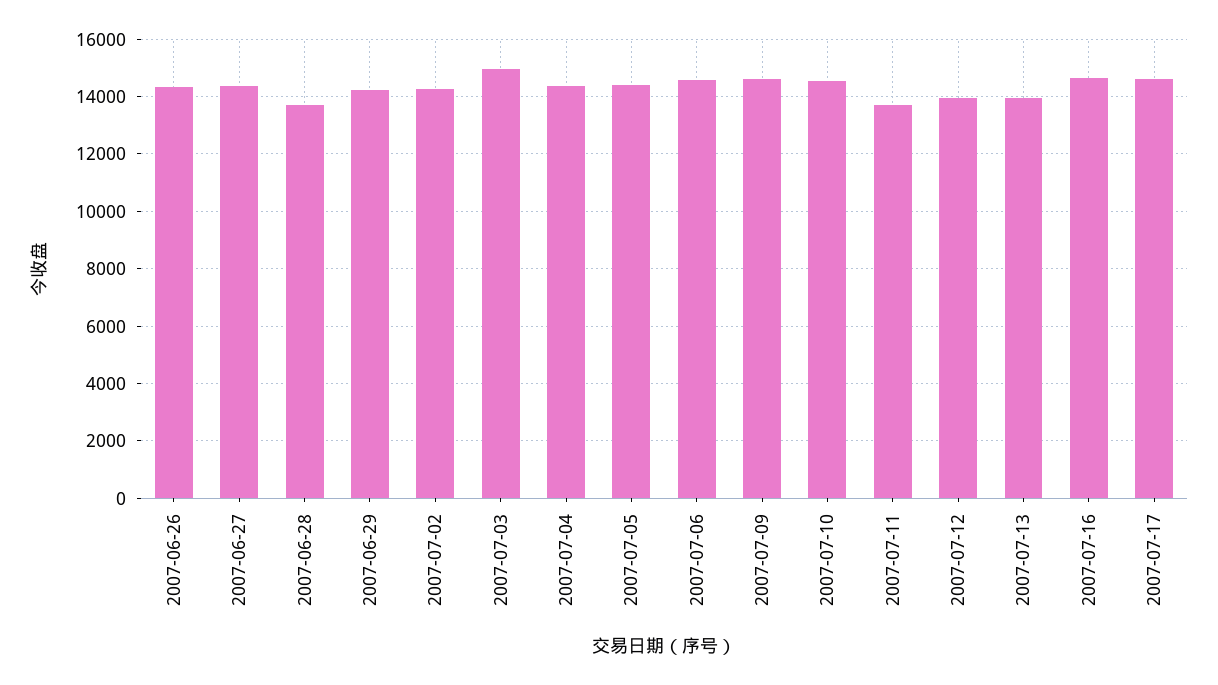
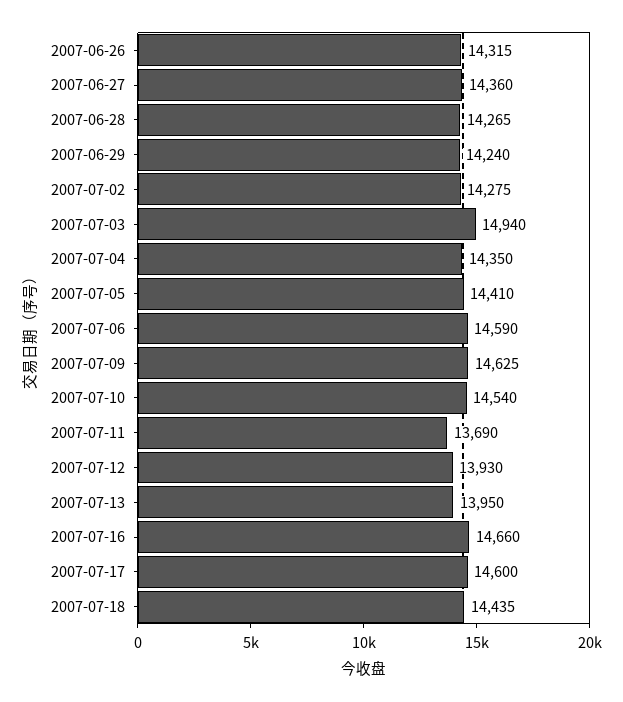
2007-06-28: 13750 -> 14265
2007-07-18: none -> 14435

